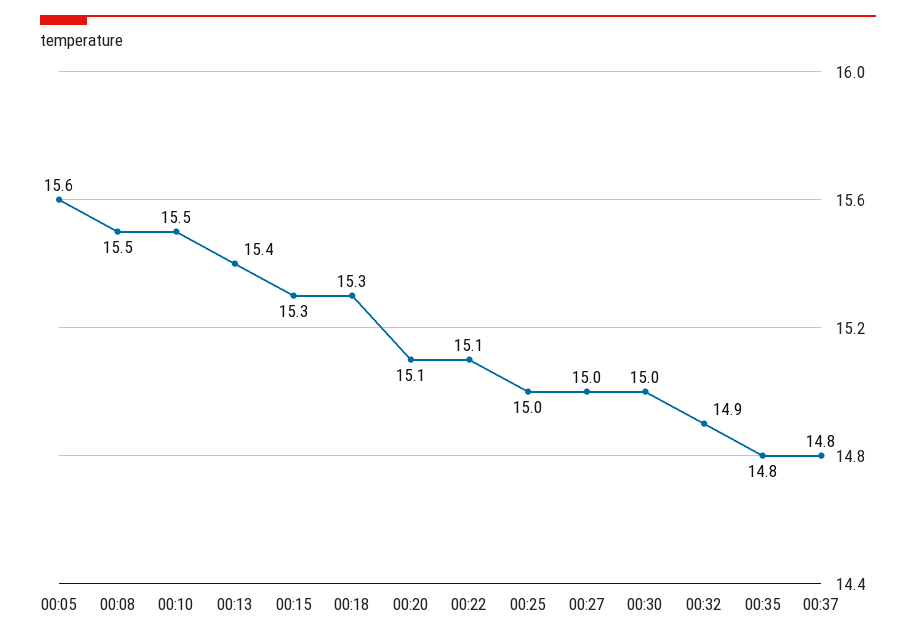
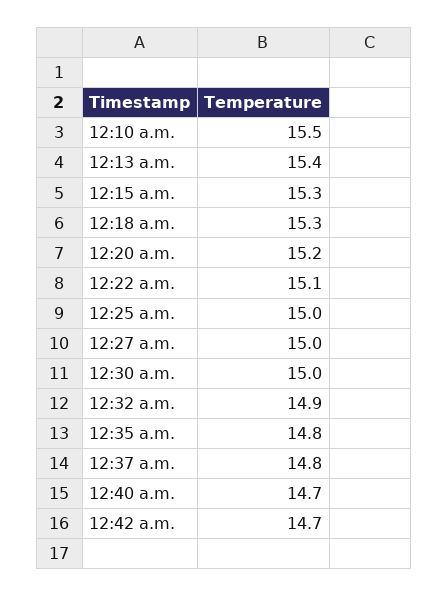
00:05: 15.6 -> none
00:08: 15.5 -> none
00:20: 15.1 -> 15.2
12:40 a.m.: none -> 14.7
12:42 a.m.: none -> 14.7

